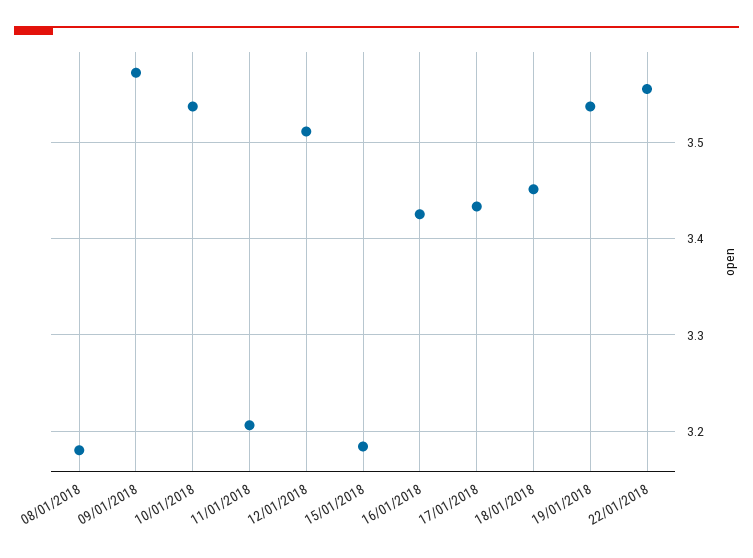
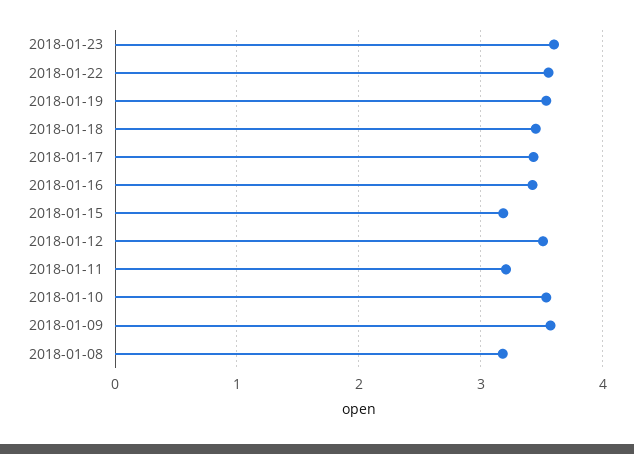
2018-01-23: none -> 3.6

